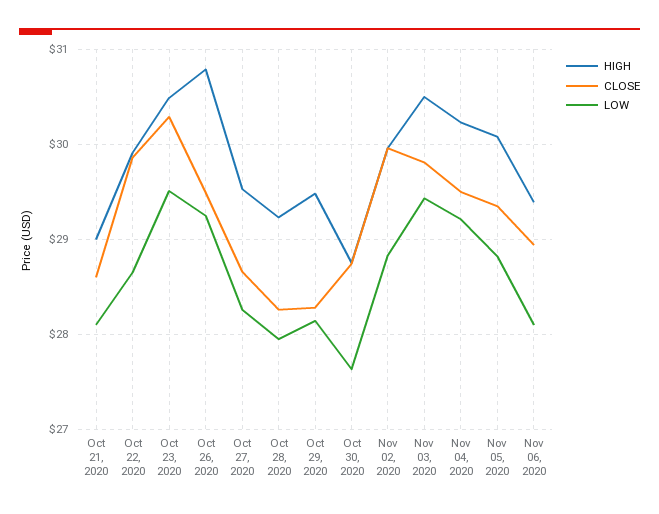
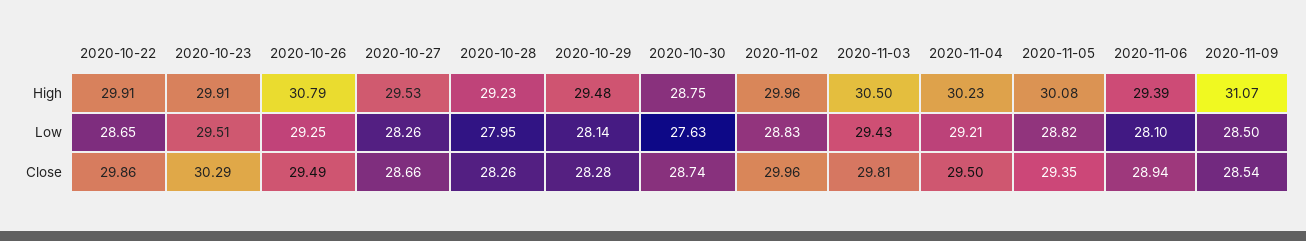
HIGH, Oct 21, 2020: 29 -> none
CLOSE, Oct 21, 2020: 28.6 -> none
LOW, Oct 21, 2020: 28.1 -> none
HIGH, Oct 23, 2020: 30.5 -> 29.91
HIGH, 2020-11-09: none -> 31.07
LOW, 2020-11-09: none -> 28.5
CLOSE, 2020-11-09: none -> 28.54

